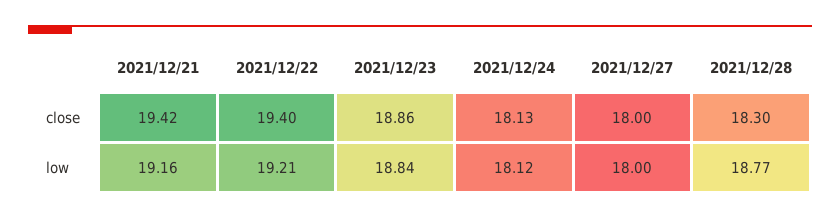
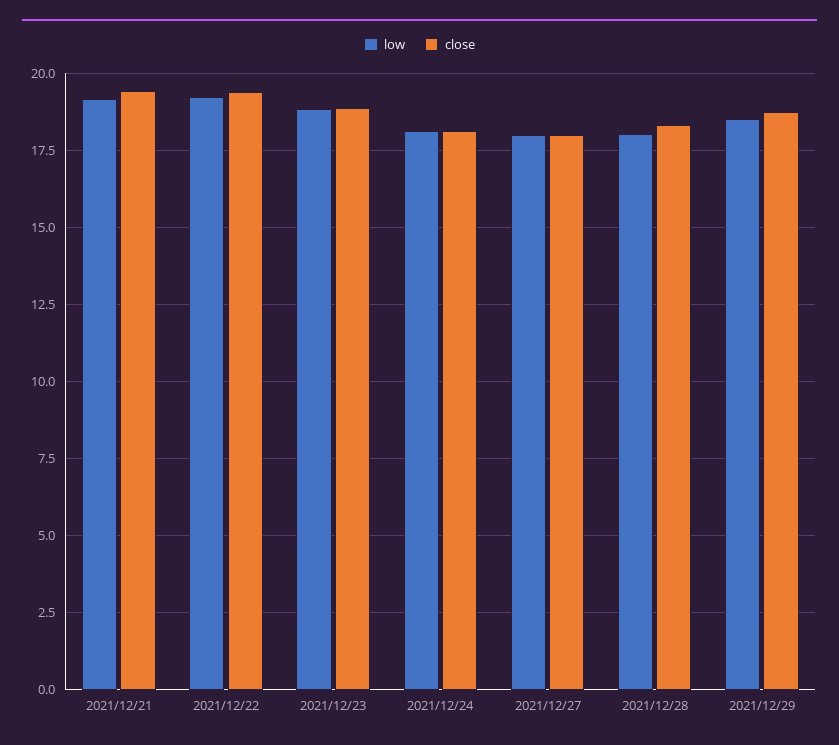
low, 2021/12/28: 18.77 -> 18
low, 2021/12/29: none -> 18.5
close, 2021/12/29: none -> 18.75

